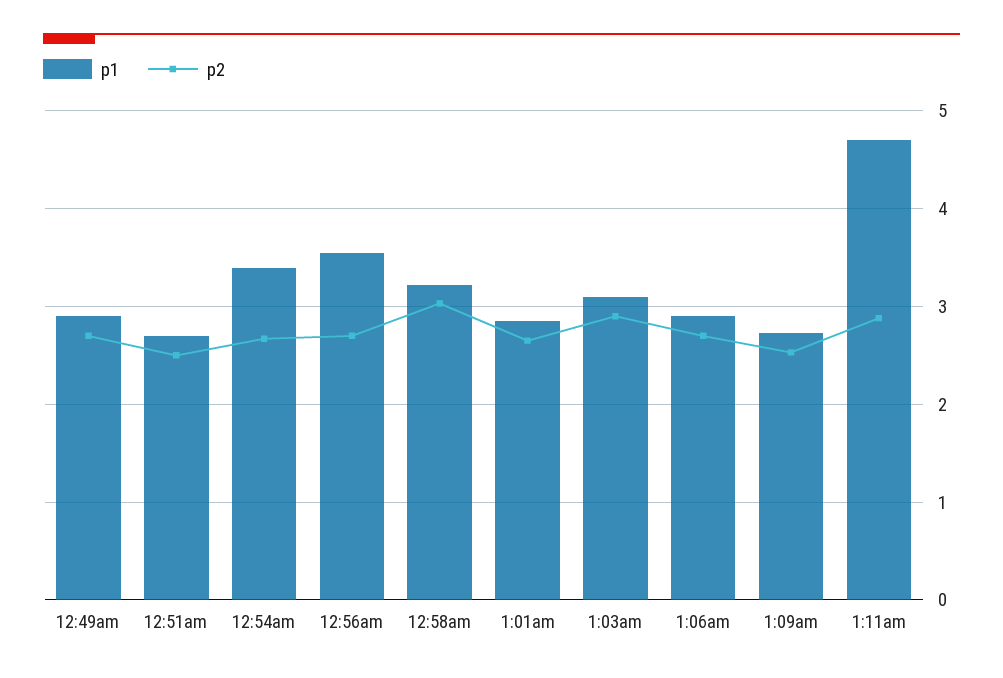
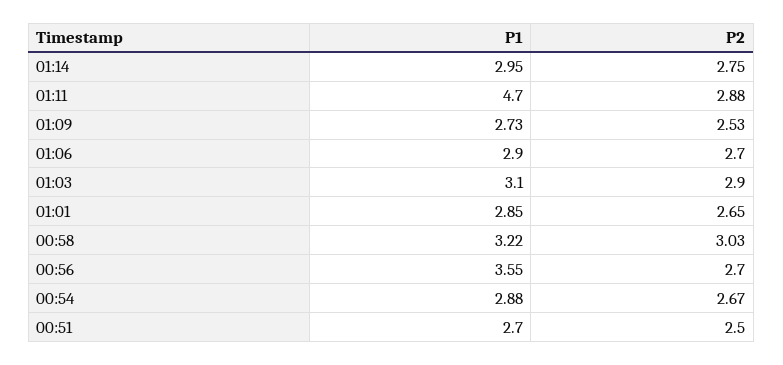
p1, 12:49am: 2.9 -> none
p2, 12:49am: 2.7 -> none
p1, 12:54am: 3.4 -> 2.88
p1, 01:14: none -> 2.95
p2, 01:14: none -> 2.75

